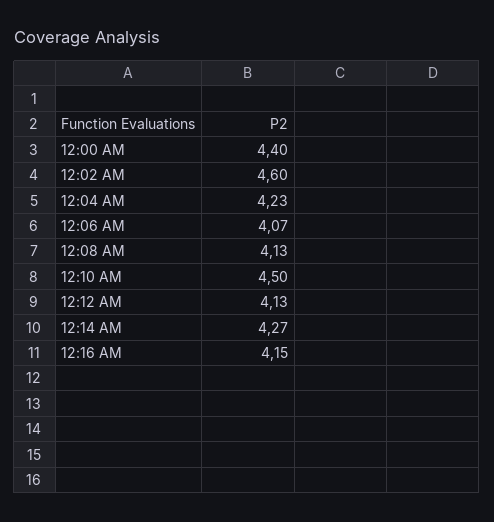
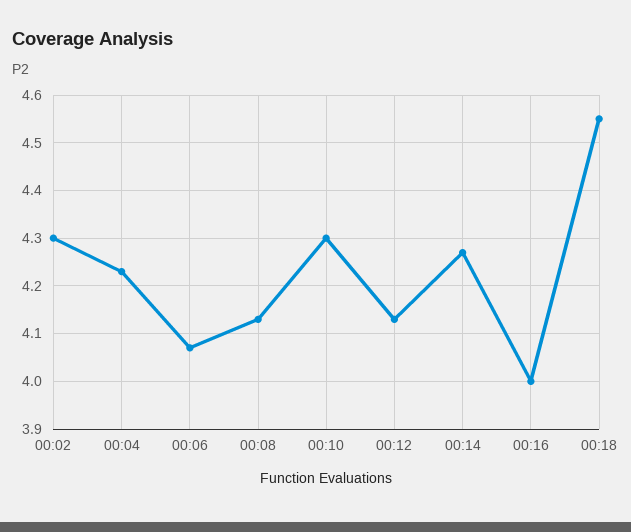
12:00 AM: 4.4 -> none
12:02 AM: 4.6 -> 4.3
12:10 AM: 4.5 -> 4.3
12:16 AM: 4.15 -> 4
00:18: none -> 4.55

